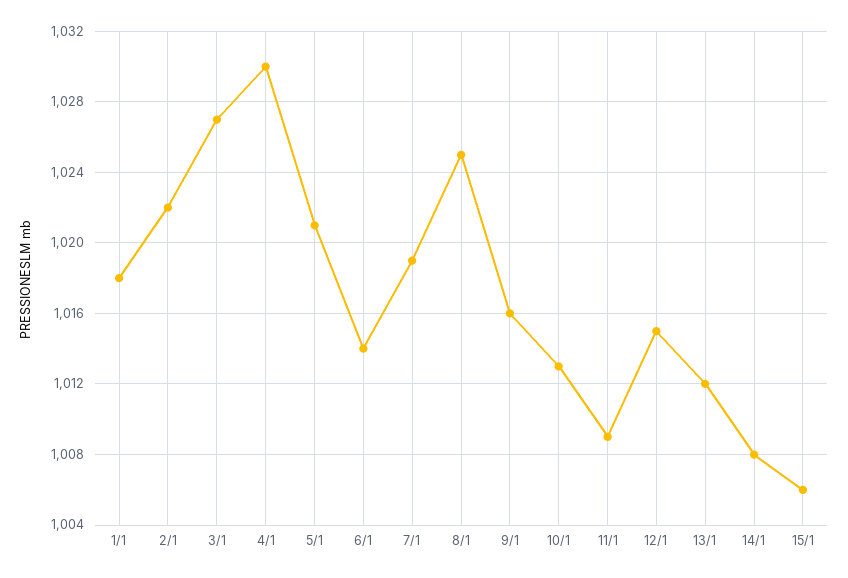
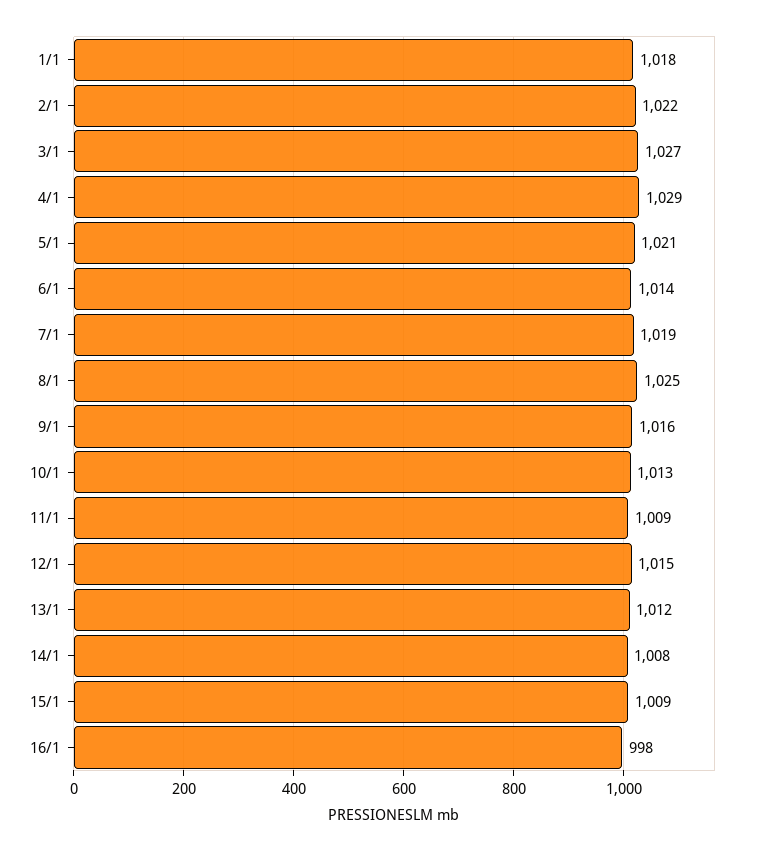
4/1: 1030 -> 1029
15/1: 1006 -> 1009
16/1: none -> 998

